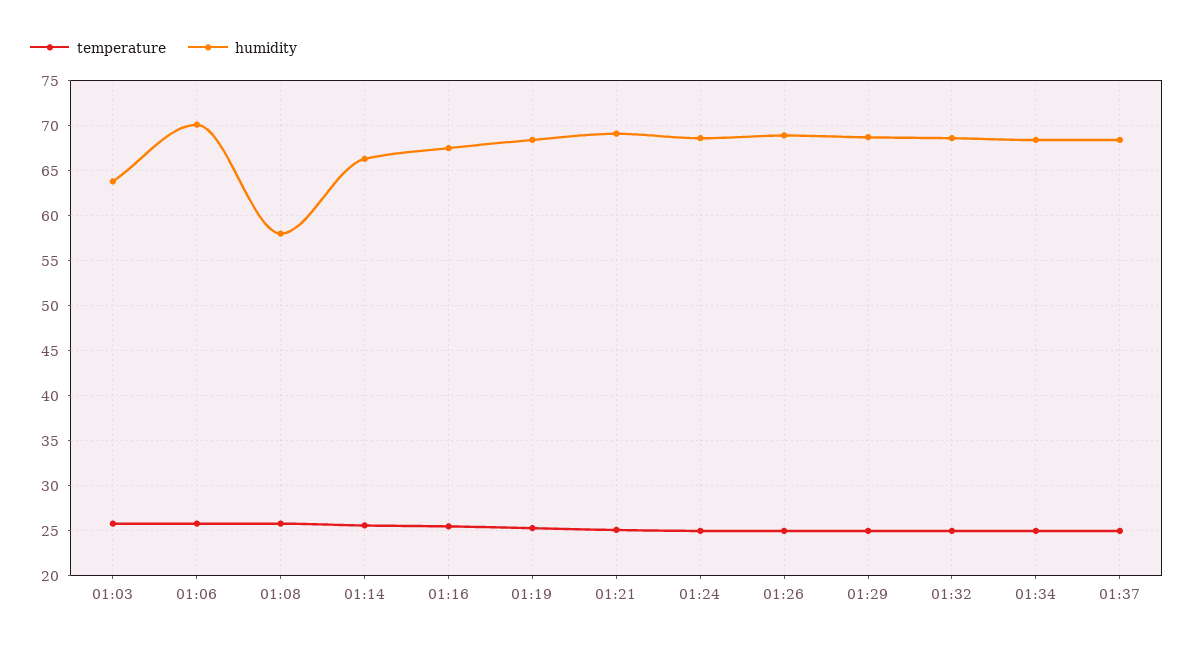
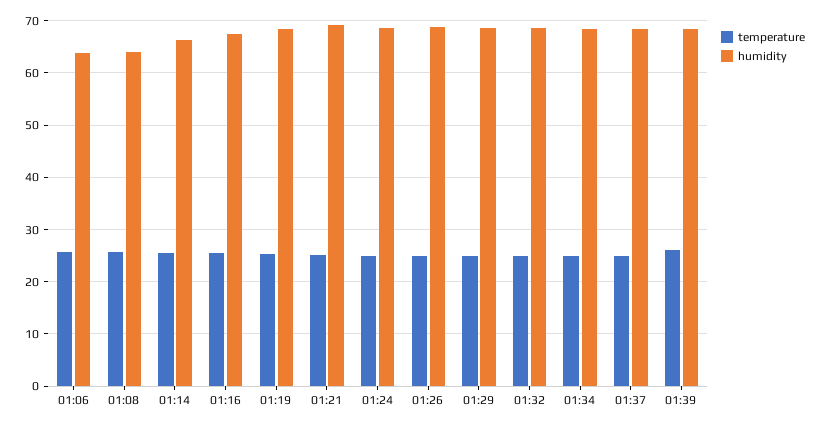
temperature, 01:03: 26 -> none
humidity, 01:03: 64 -> none
humidity, 01:06: 70 -> 64
humidity, 01:08: 58 -> 64
temperature, 01:39: none -> 26
humidity, 01:39: none -> 68

